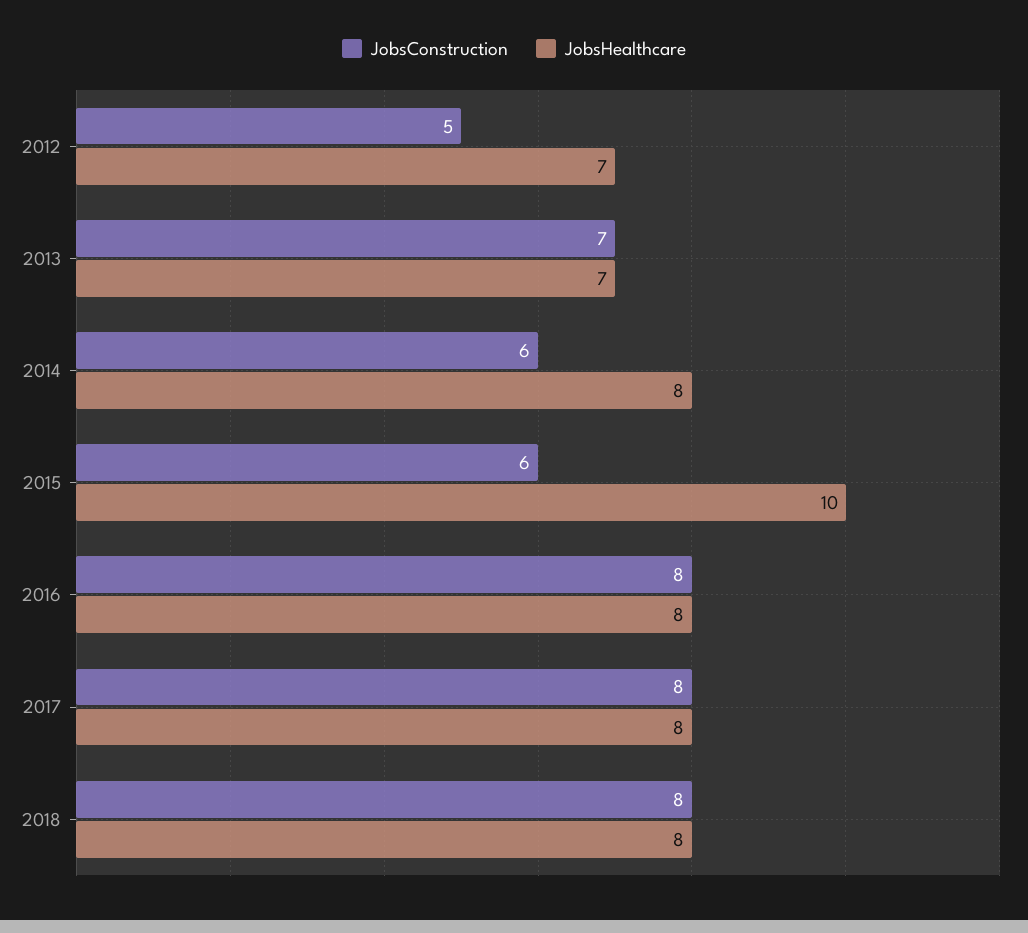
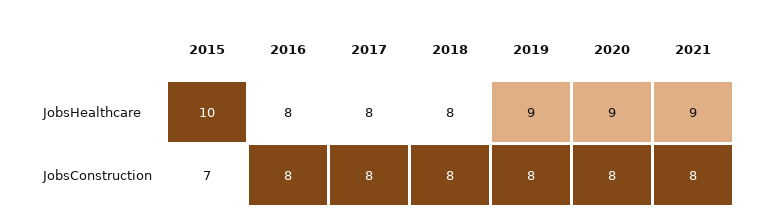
JobsConstruction, 2012: 5 -> none
JobsHealthcare, 2012: 7 -> none
JobsConstruction, 2013: 7 -> none
JobsHealthcare, 2013: 7 -> none
JobsConstruction, 2014: 6 -> none
JobsHealthcare, 2014: 8 -> none
JobsConstruction, 2015: 6 -> 7
JobsHealthcare, 2019: none -> 9
JobsHealthcare, 2020: none -> 9
JobsHealthcare, 2021: none -> 9
JobsConstruction, 2019: none -> 8
JobsConstruction, 2020: none -> 8
JobsConstruction, 2021: none -> 8

